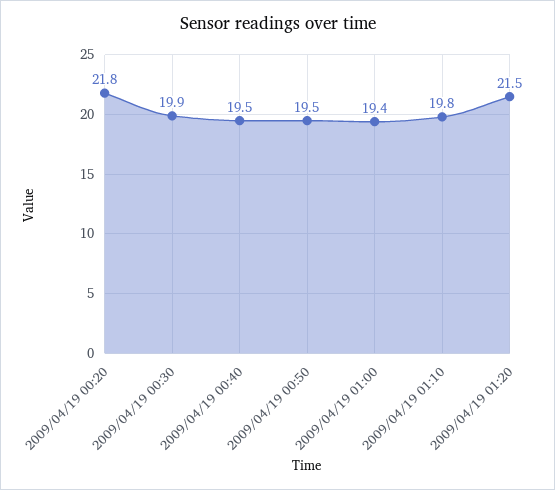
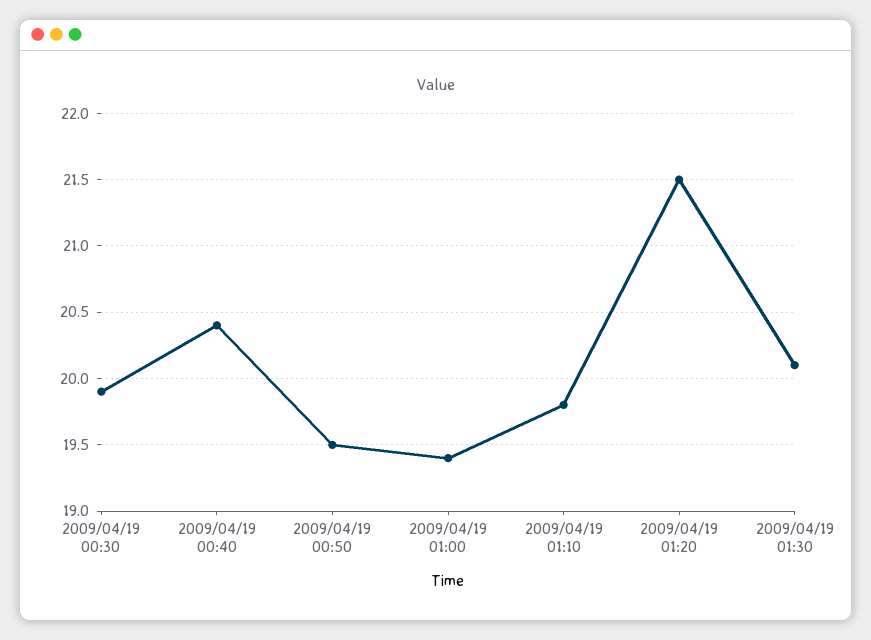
2009/04/19 00:20: 21.8 -> none
2009/04/19 00:40: 19.5 -> 20.4
2009/04/19 01:30: none -> 20.1

